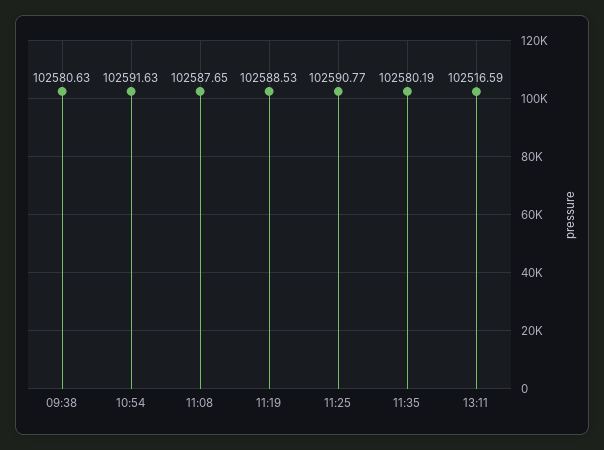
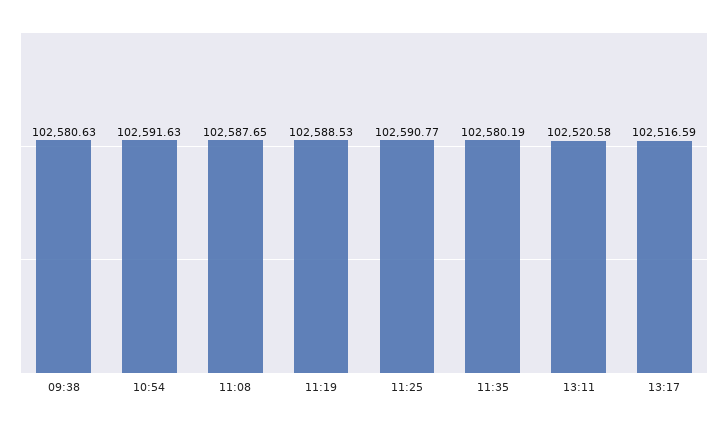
13:11: 102516.59 -> 102520.58
13:17: none -> 102516.59

